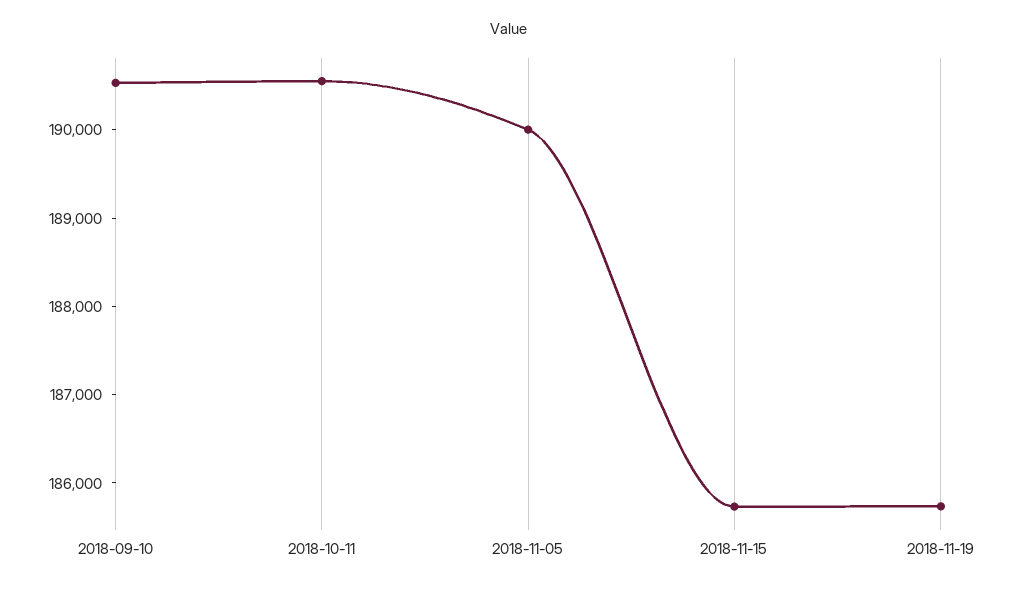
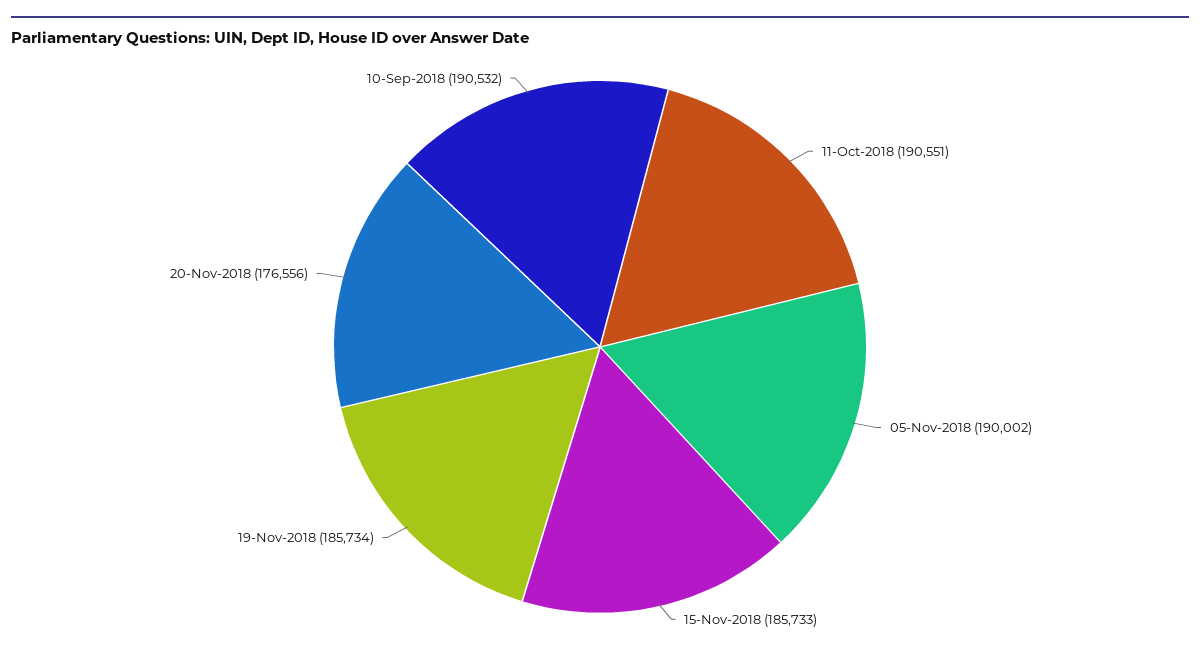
20-Nov-2018: none -> 176556

